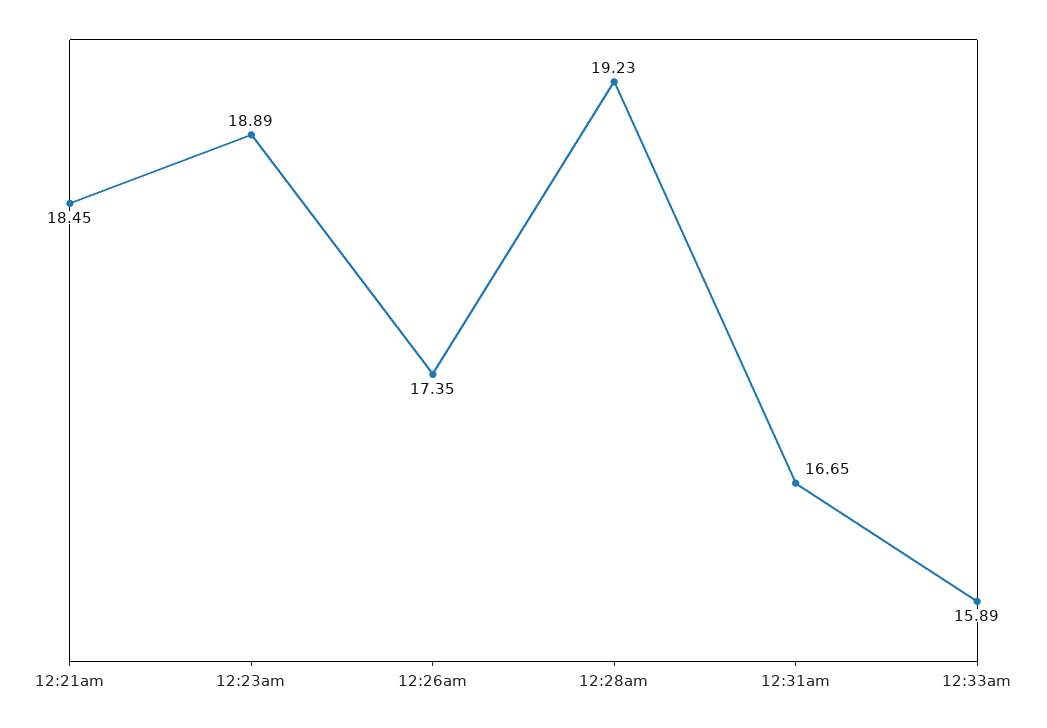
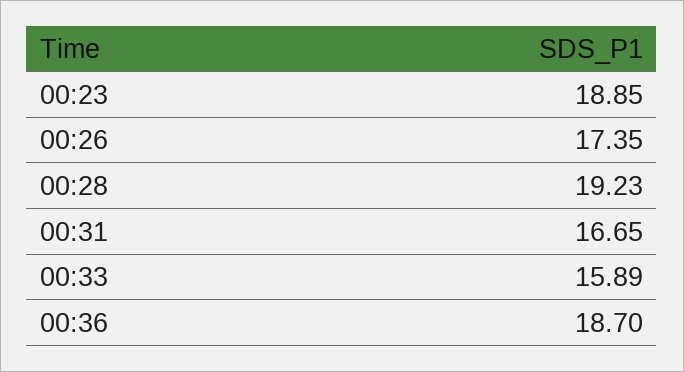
12:21am: 18.45 -> none
12:23am: 18.89 -> 18.85
00:36: none -> 18.7

